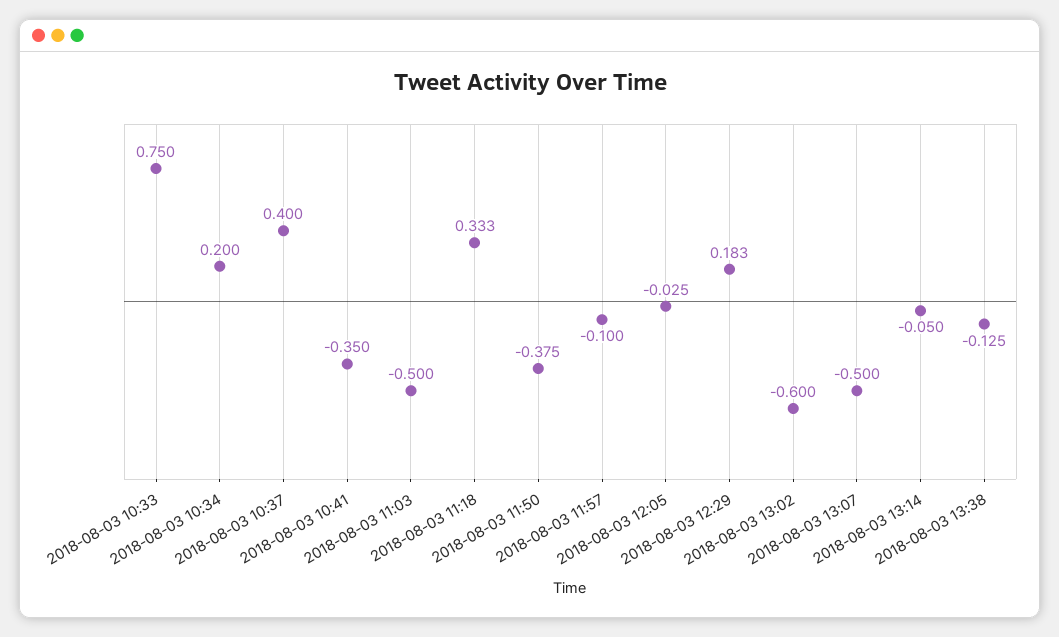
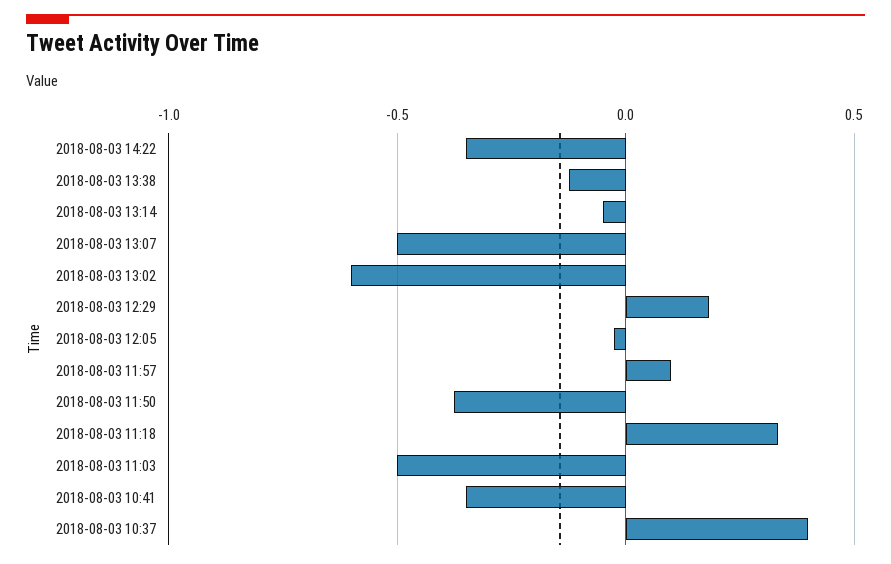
2018-08-03 10:33: 0.75 -> none
2018-08-03 10:34: 0.2 -> none
2018-08-03 11:57: -0.1 -> 0.1
2018-08-03 14:22: none -> -0.35

